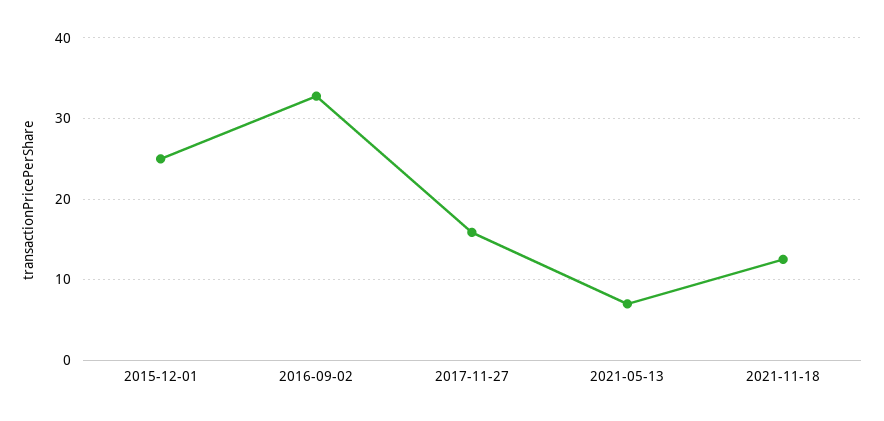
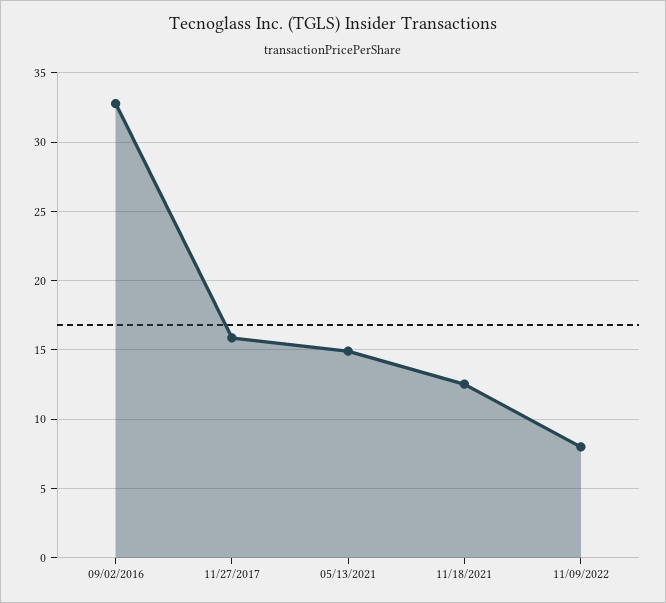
2015-12-01: 25 -> none
2021-05-13: 7 -> 15
11/09/2022: none -> 8

